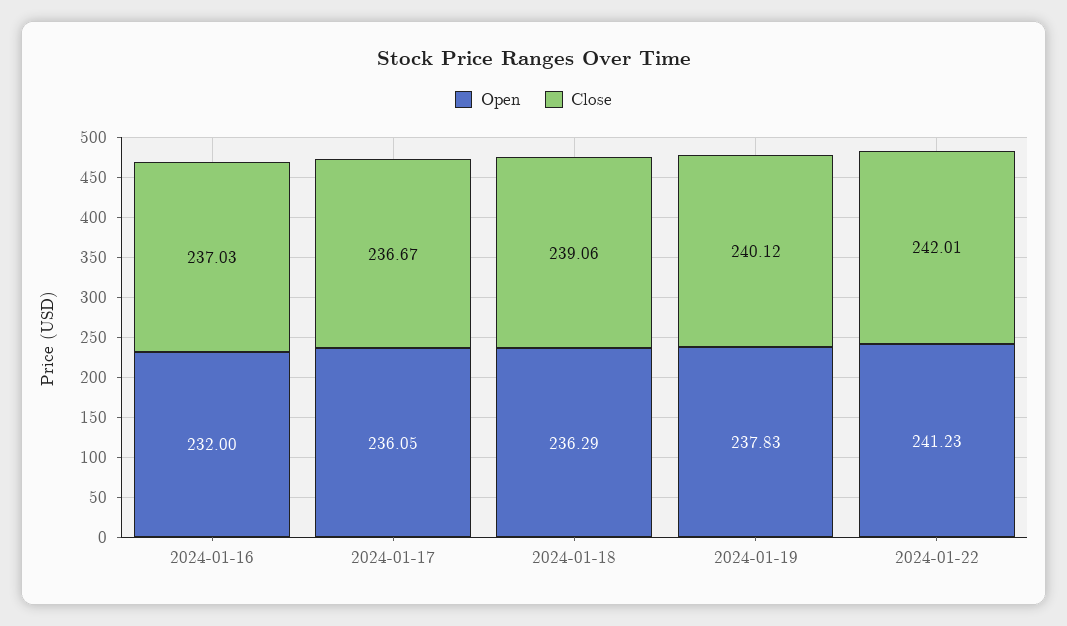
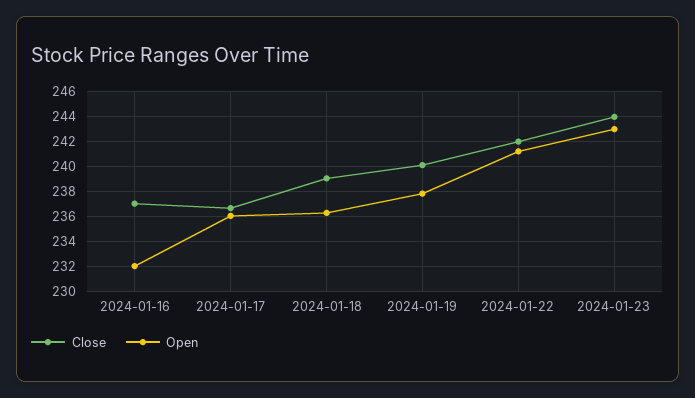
Close, 2024-01-23: none -> 244
Open, 2024-01-23: none -> 243

